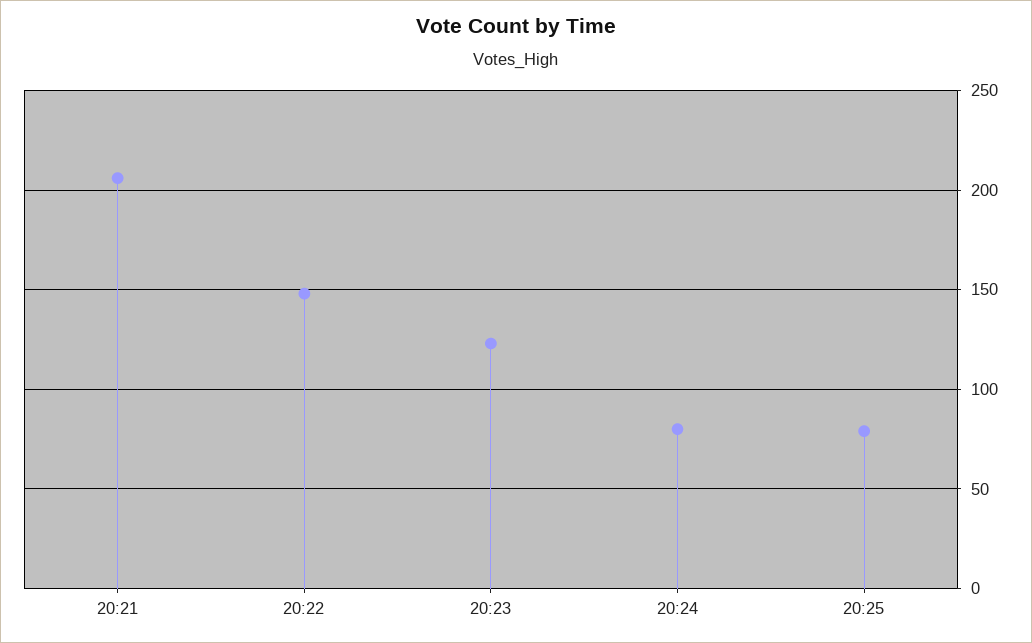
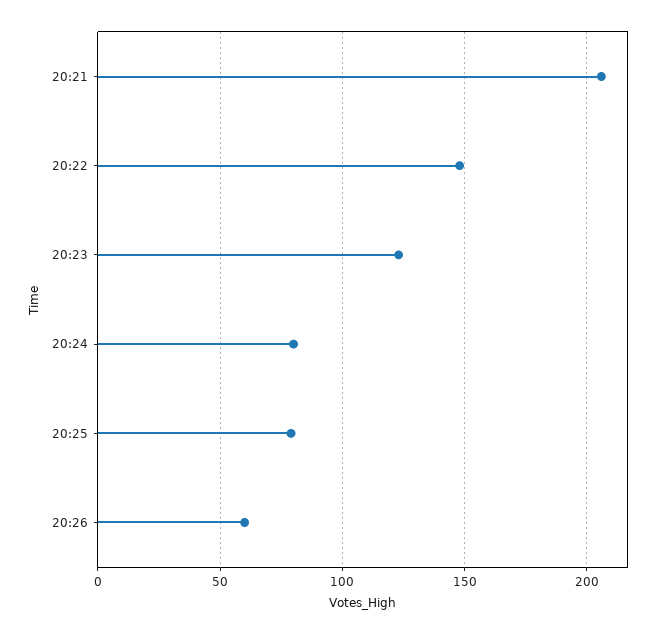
20:26: none -> 60

